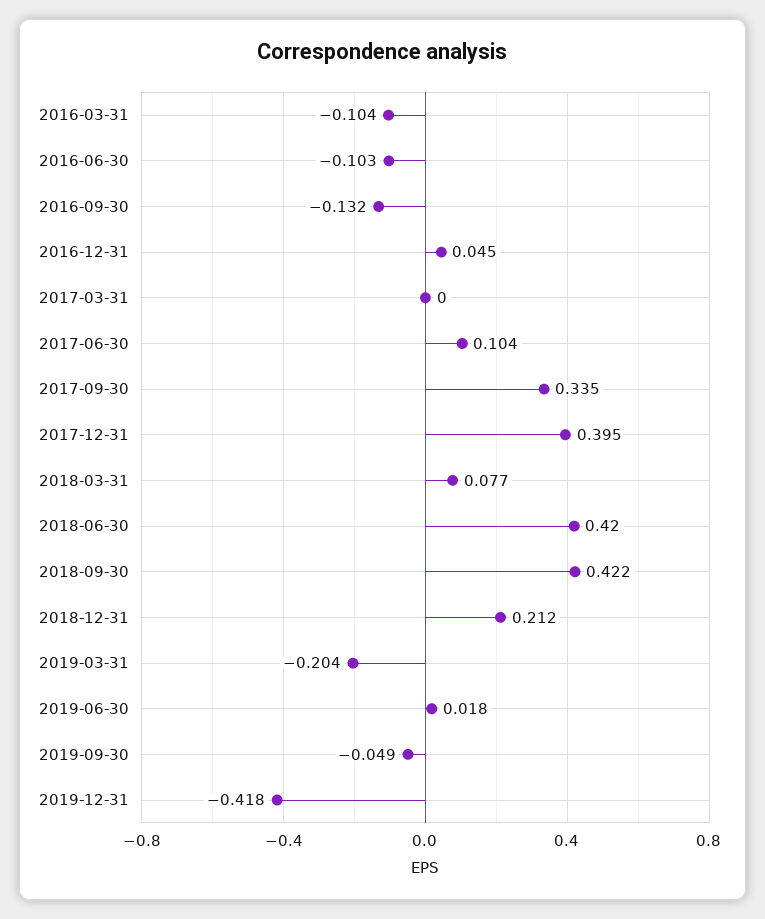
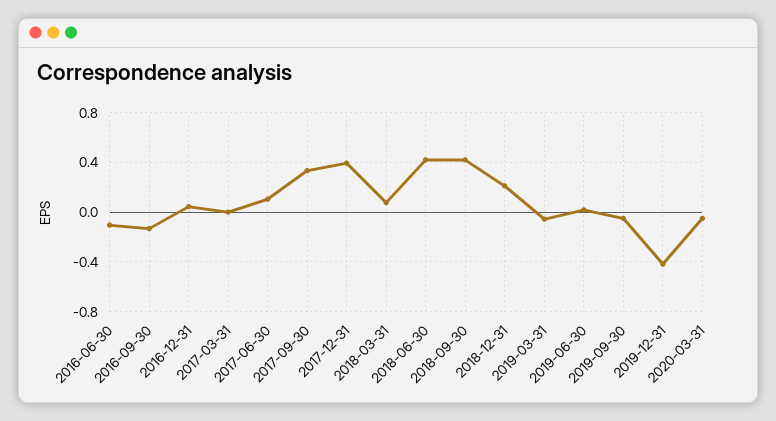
2016-03-31: -0.104 -> none
2019-03-31: -0.204 -> -0.05
2020-03-31: none -> -0.05

